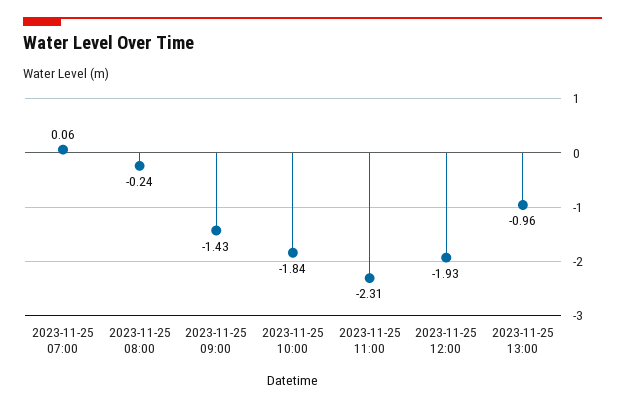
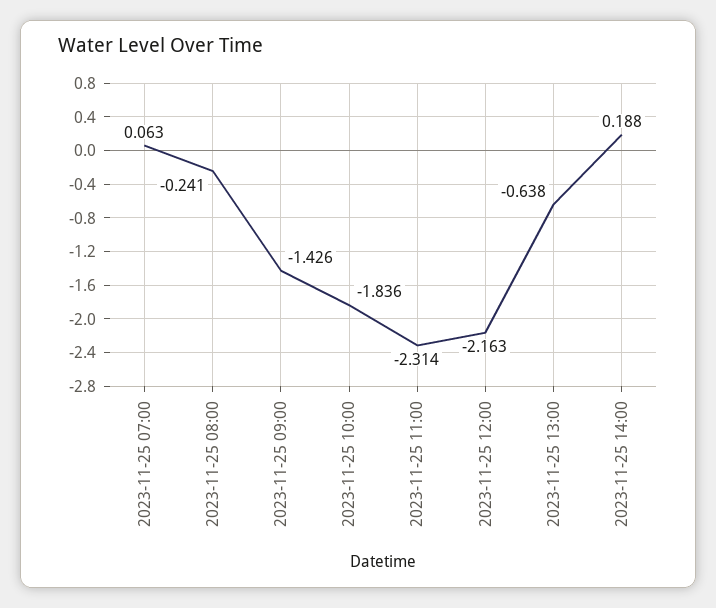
2023-11-25 12:00: -1.93 -> -2.163
2023-11-25 13:00: -0.96 -> -0.638
2023-11-25 14:00: none -> 0.188

